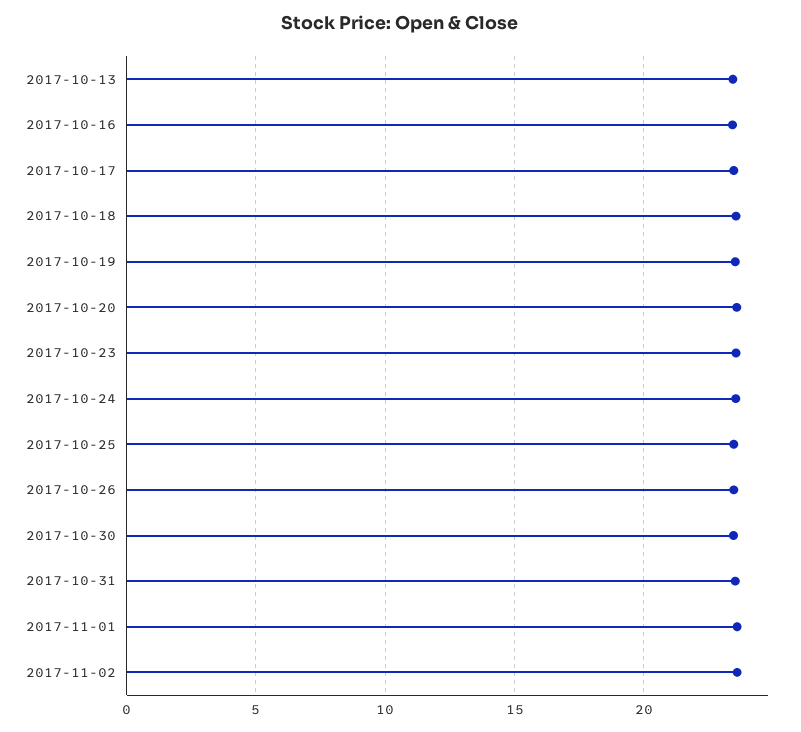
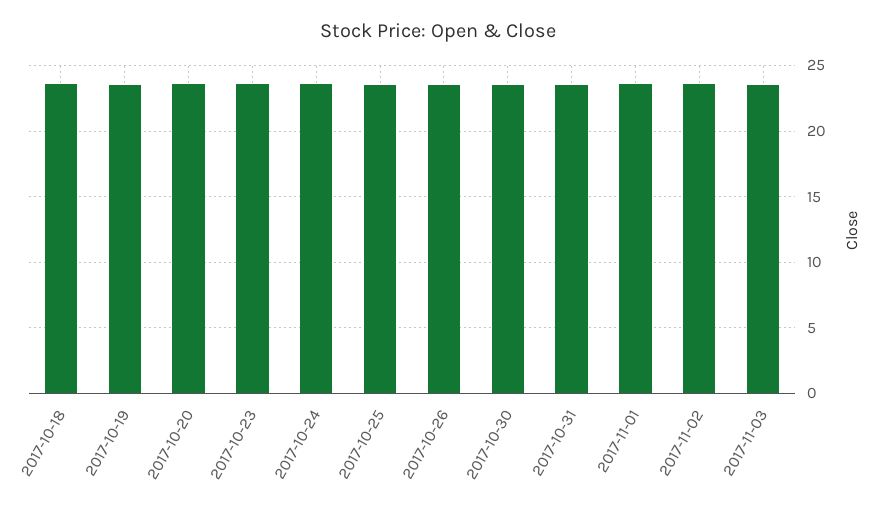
2017-10-13: 23.5 -> none
2017-10-16: 23.5 -> none
2017-10-17: 23.5 -> none
2017-11-03: none -> 23.5

